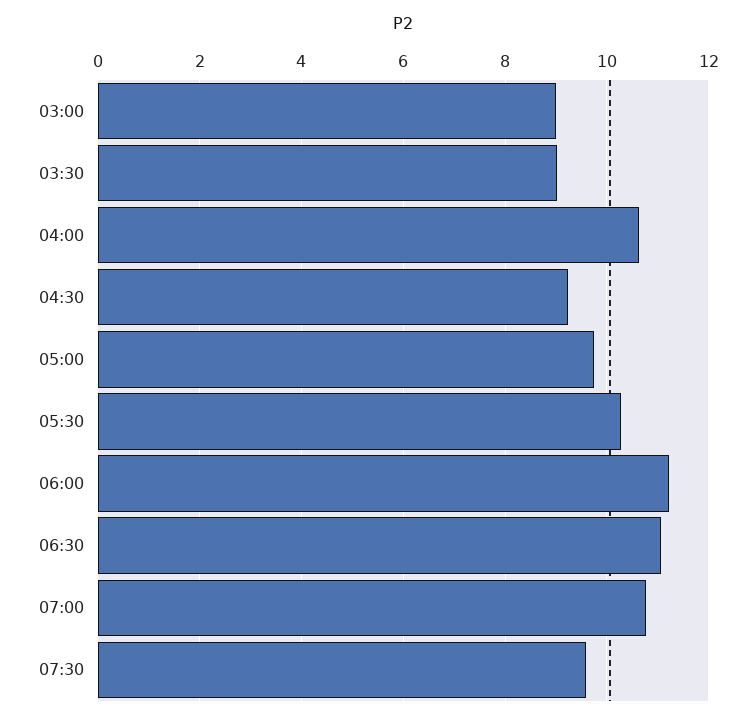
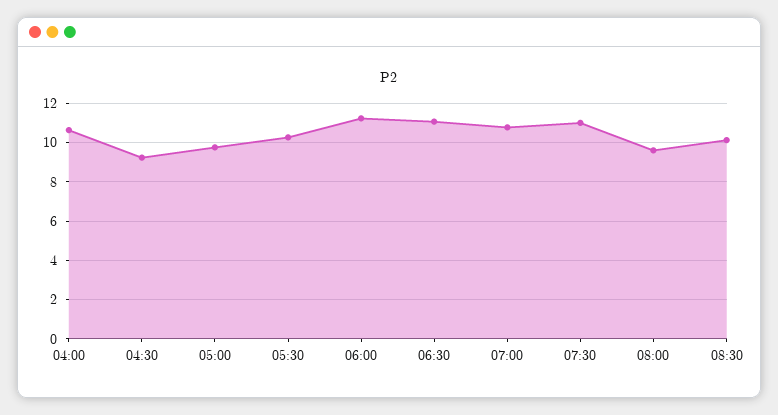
03:00: 9 -> none
03:30: 9 -> none
07:30: 9.6 -> 11
08:00: none -> 9.5
08:30: none -> 10

